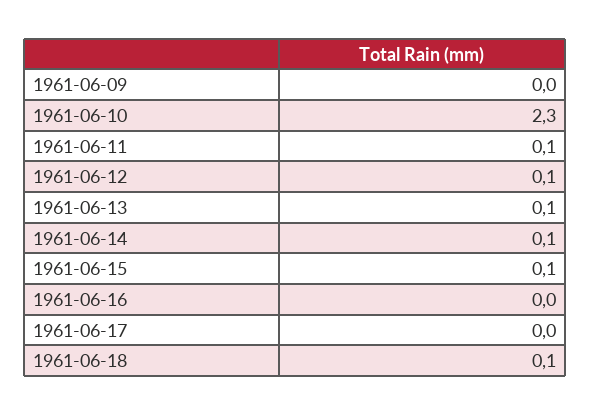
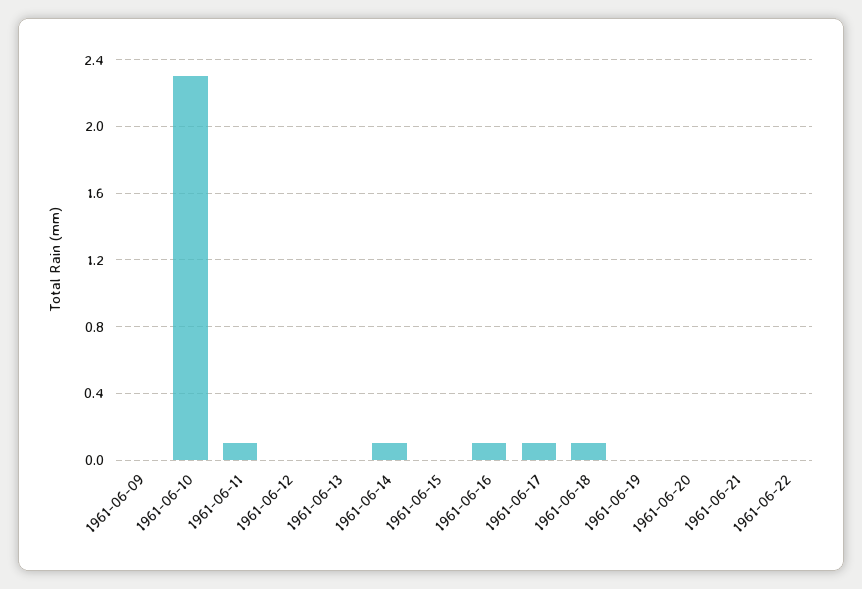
1961-06-12: 0.1 -> 0
1961-06-13: 0.1 -> 0
1961-06-15: 0.1 -> 0
1961-06-16: 0 -> 0.1
1961-06-17: 0 -> 0.1
1961-06-19: none -> 0
1961-06-20: none -> 0
1961-06-21: none -> 0
1961-06-22: none -> 0

